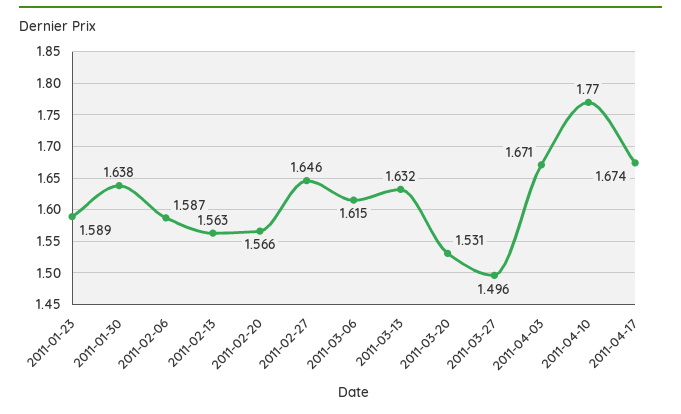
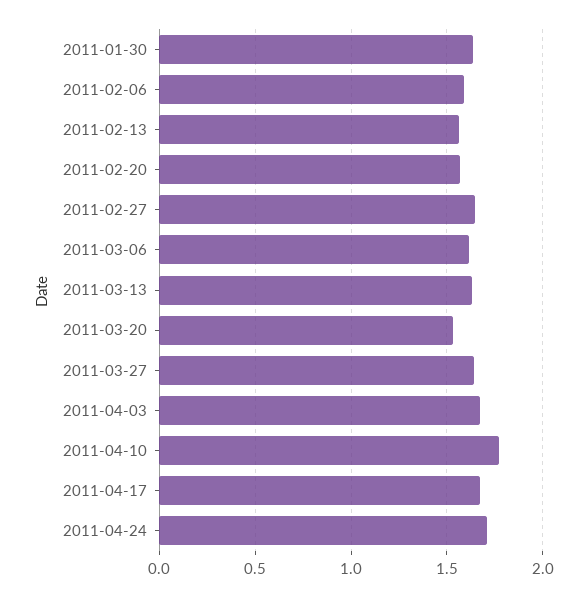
2011-01-23: 1.589 -> none
2011-03-27: 1.496 -> 1.65
2011-04-24: none -> 1.7

